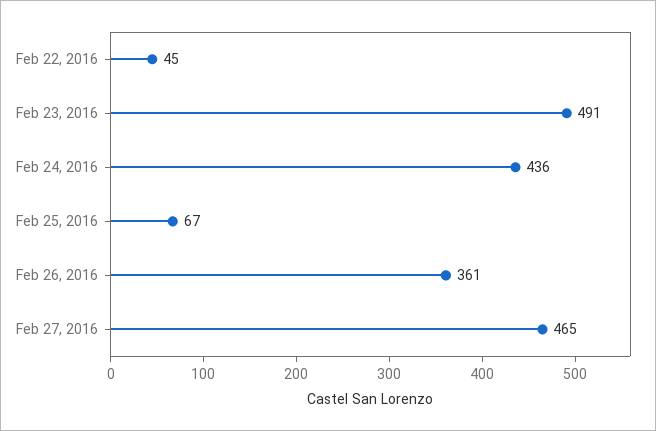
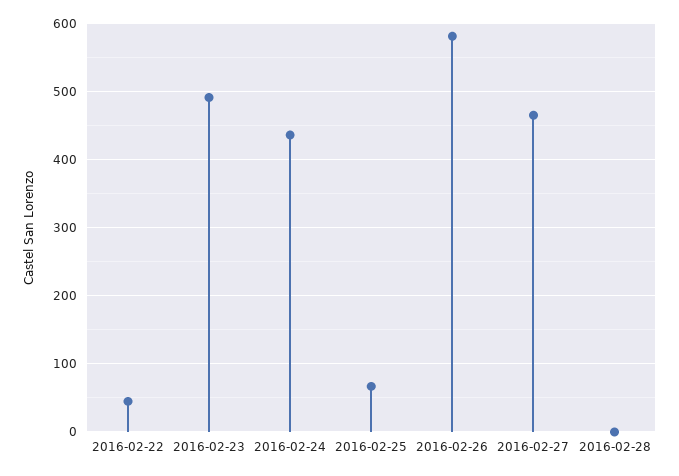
Feb 26, 2016: 361 -> 580
2016-02-28: none -> 0

